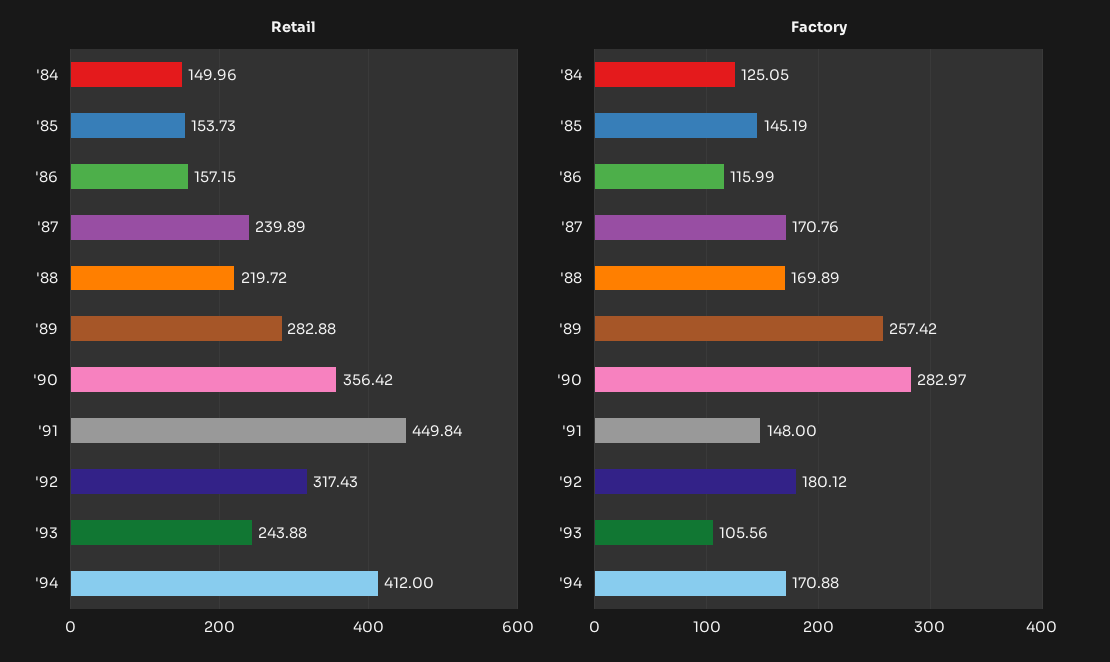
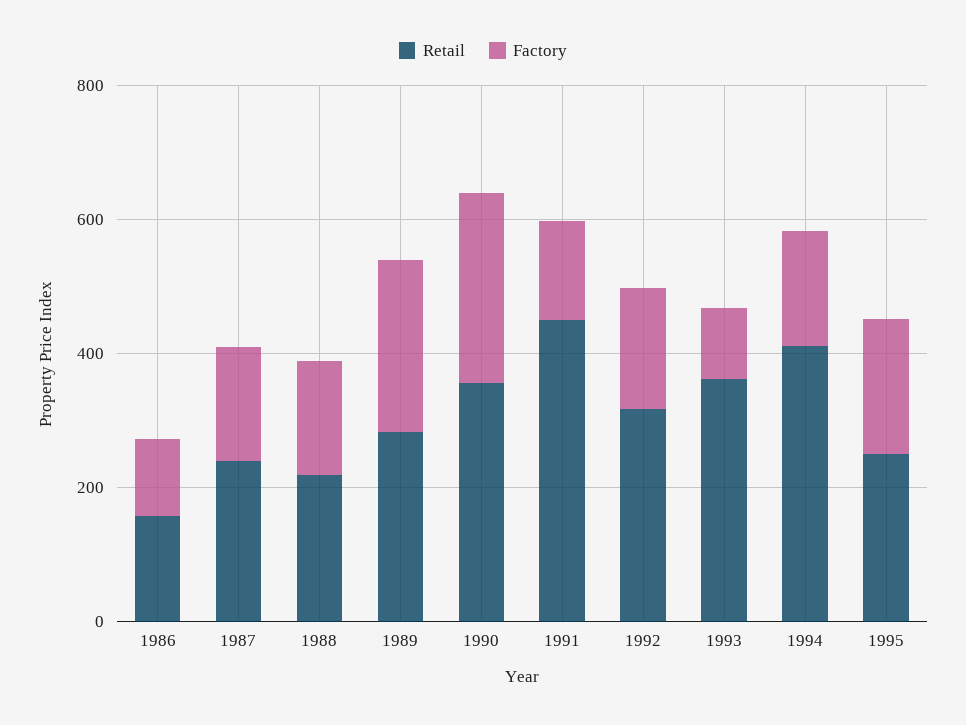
Retail, '84: 149.96 -> none
Retail, '85: 153.73 -> none
Retail, '93: 243.88 -> 350
Factory, '84: 125.05 -> none
Factory, '85: 145.19 -> none
Retail, 1995: none -> 250
Factory, 1995: none -> 200

